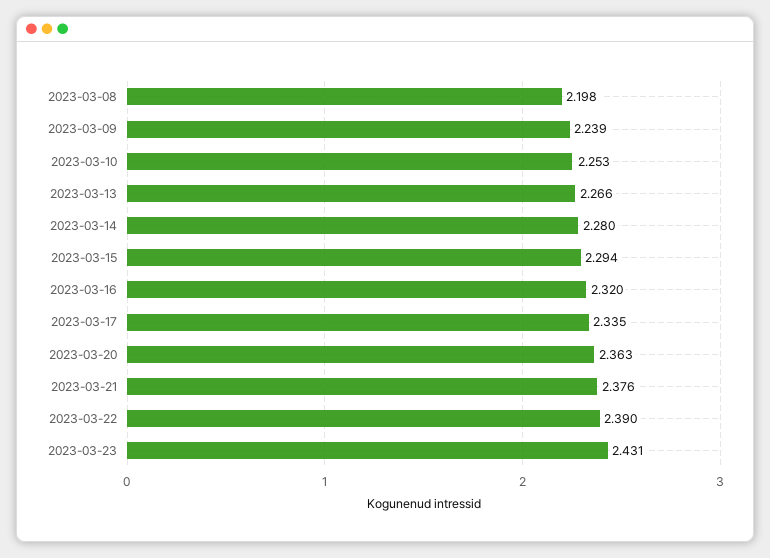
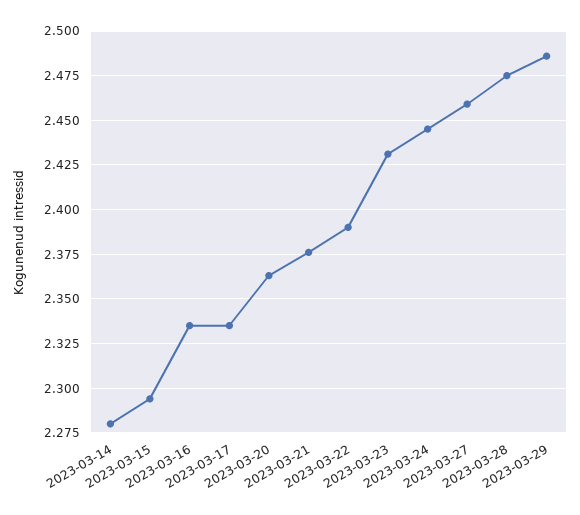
2023-03-08: 2.198 -> none
2023-03-09: 2.239 -> none
2023-03-10: 2.253 -> none
2023-03-13: 2.266 -> none
2023-03-16: 2.32 -> 2.335
2023-03-24: none -> 2.445
2023-03-27: none -> 2.46
2023-03-28: none -> 2.475
2023-03-29: none -> 2.485

